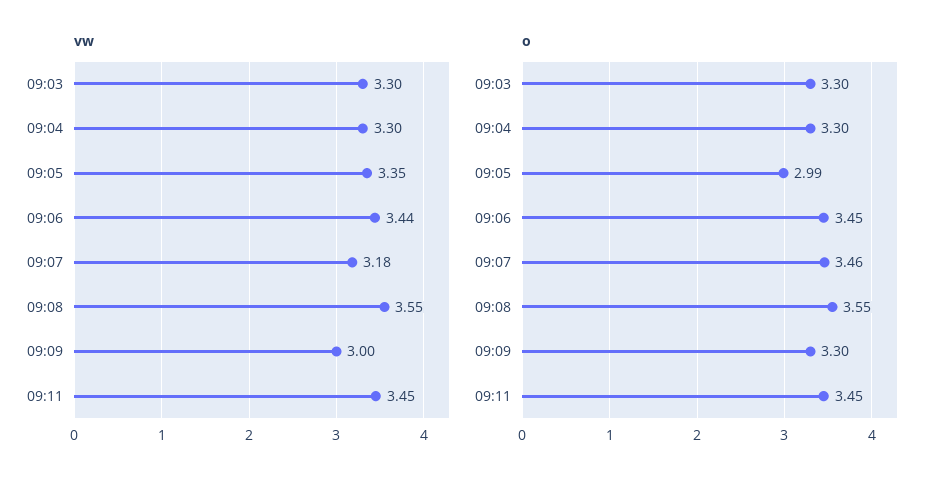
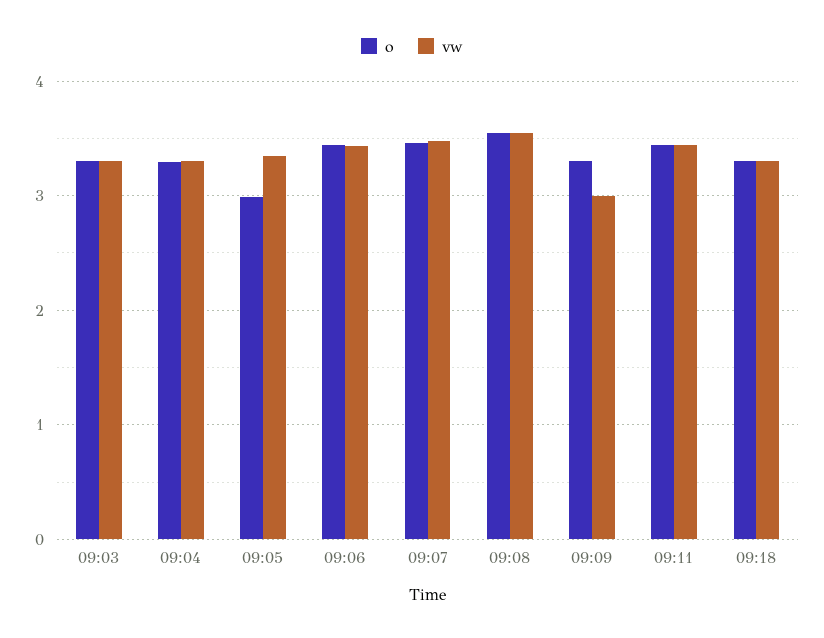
vw, 09:07: 3.18 -> 3.5
o, 09:18: none -> 3.3
vw, 09:18: none -> 3.3

